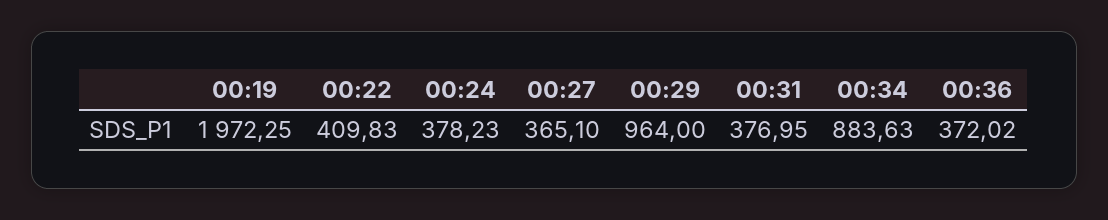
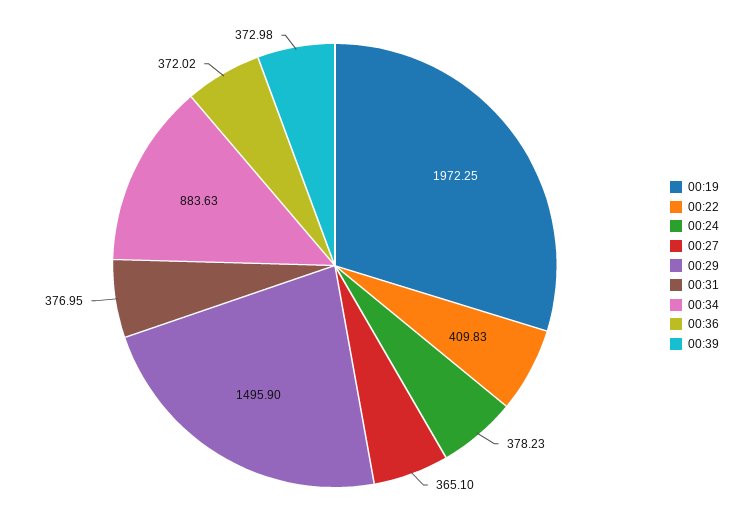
00:29: 964 -> 1495.9
00:39: none -> 372.98

